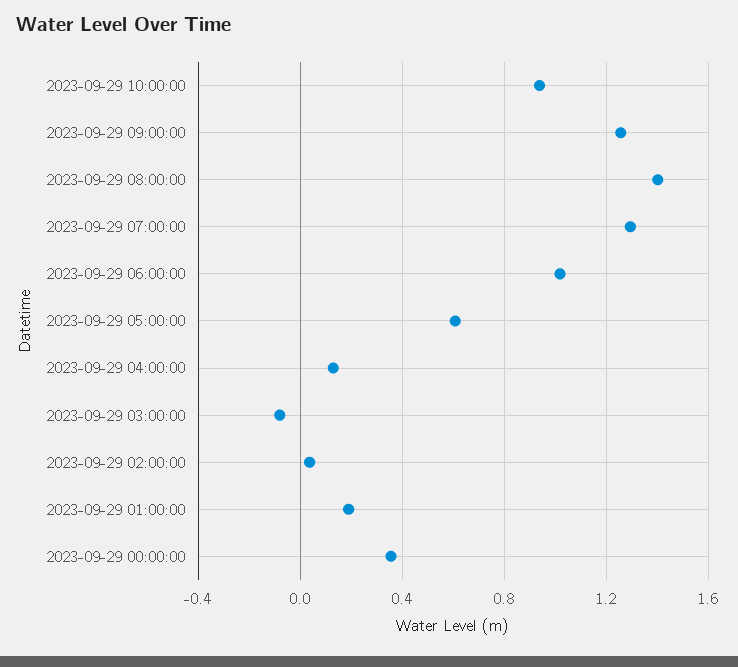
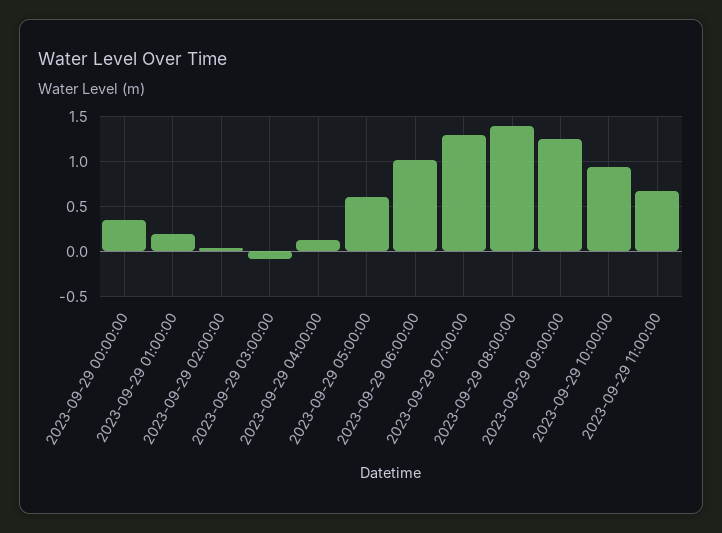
2023-09-29 11:00:00: none -> 0.7

